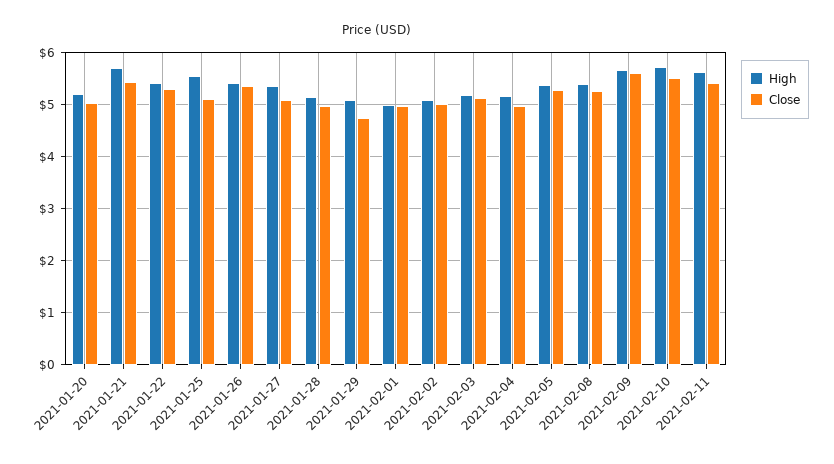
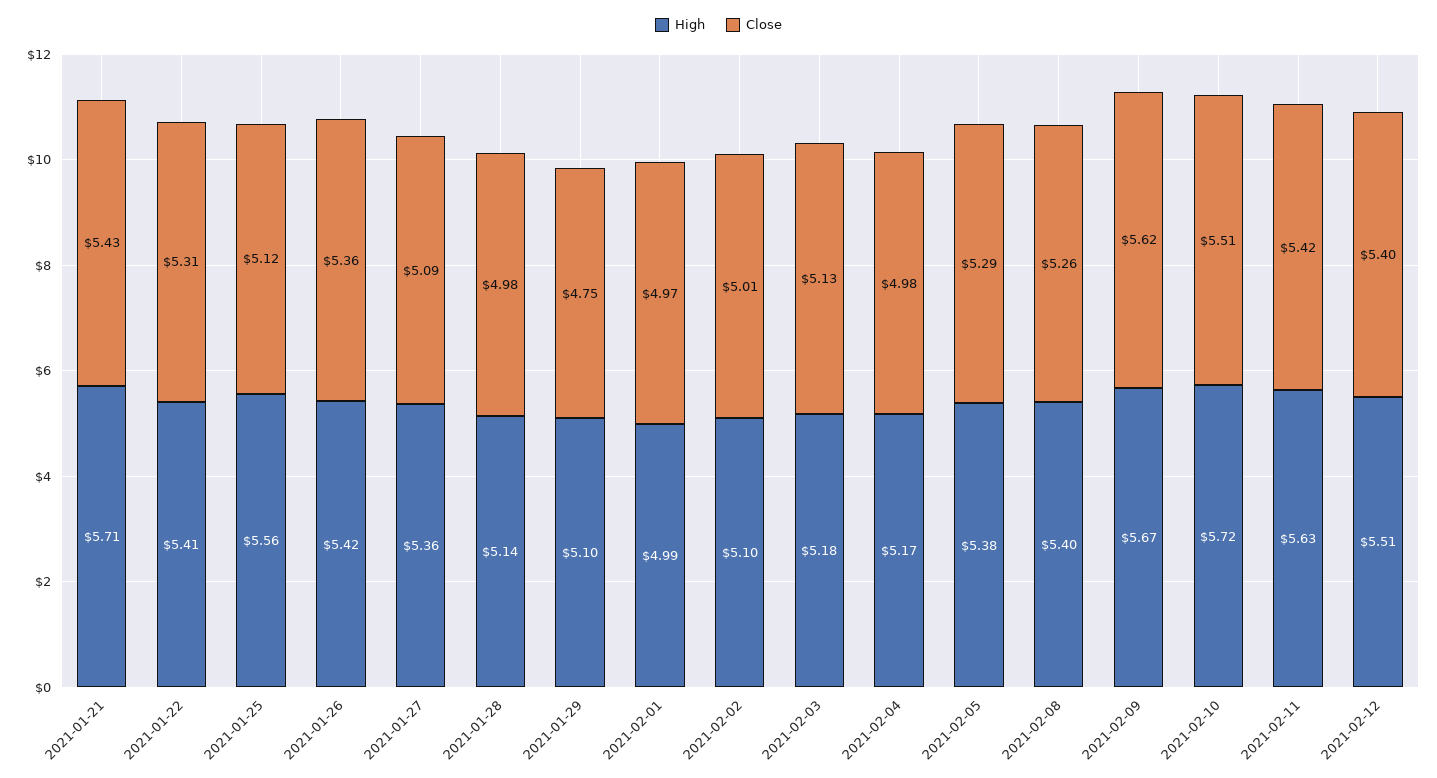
High, 2021-01-20: 5.2 -> none
Close, 2021-01-20: 5 -> none
High, 2021-02-12: none -> 5.51
Close, 2021-02-12: none -> 5.4

